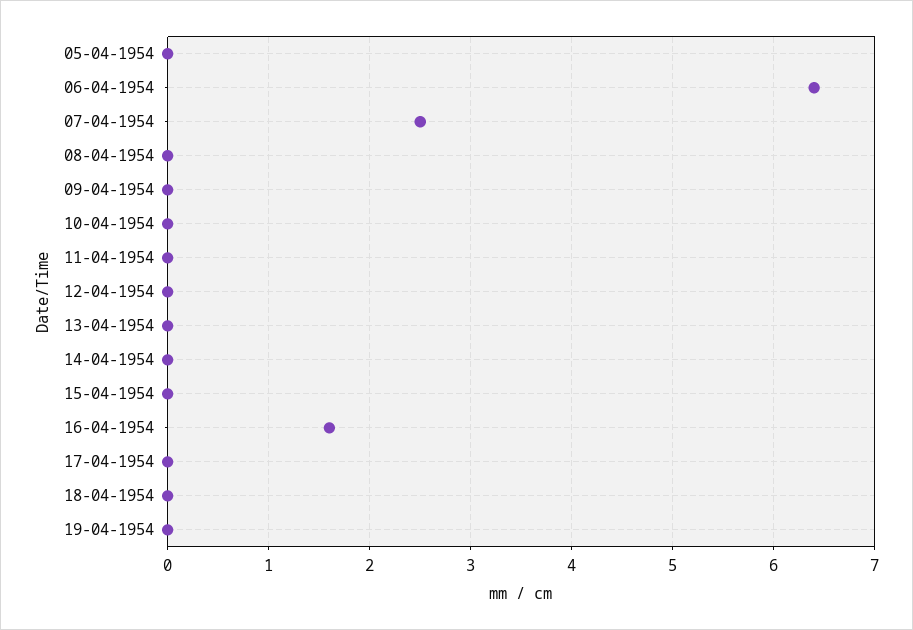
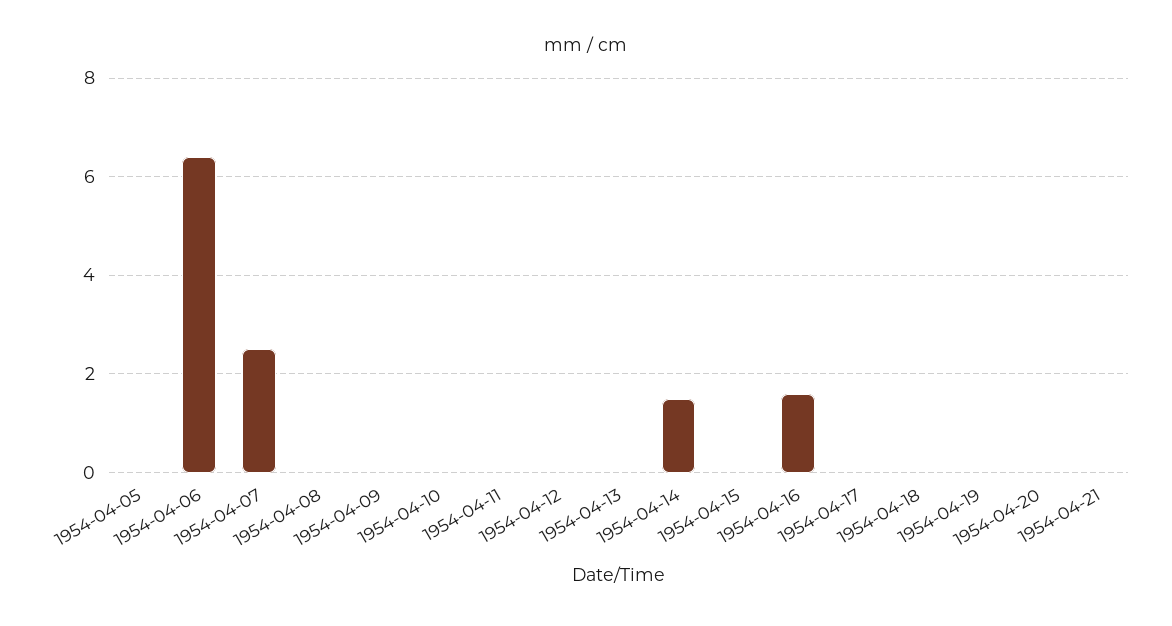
14-04-1954: 0 -> 1.5
1954-04-20: none -> 0
1954-04-21: none -> 0

